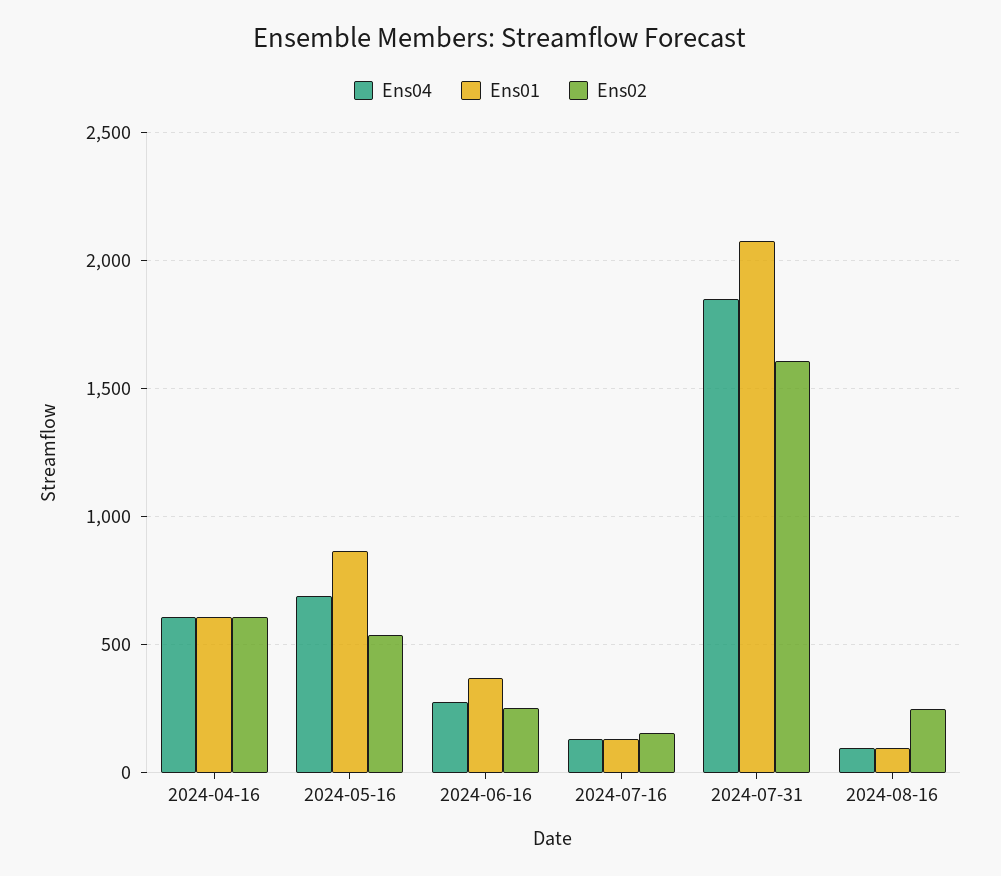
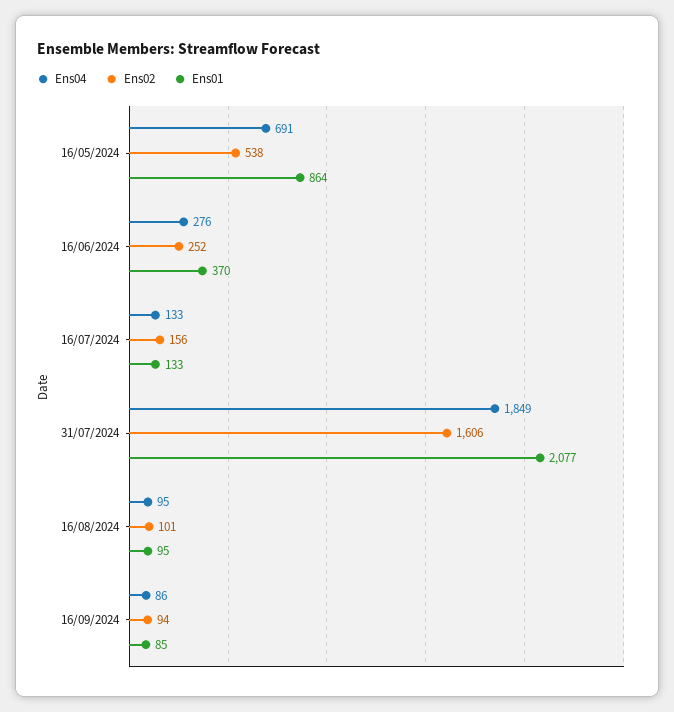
Ens04, 2024-04-16: 600 -> none
Ens01, 2024-04-16: 600 -> none
Ens02, 2024-04-16: 600 -> none
Ens02, 2024-08-16: 250 -> 101
Ens04, 16/09/2024: none -> 86
Ens02, 16/09/2024: none -> 94
Ens01, 16/09/2024: none -> 85

